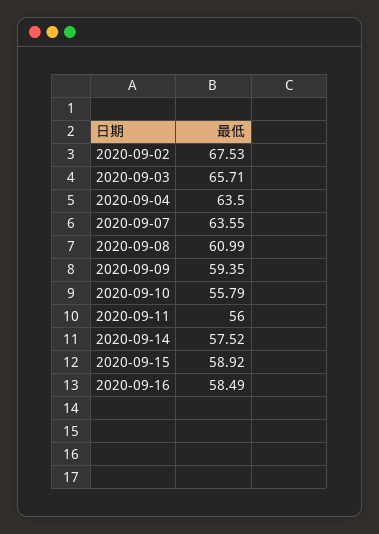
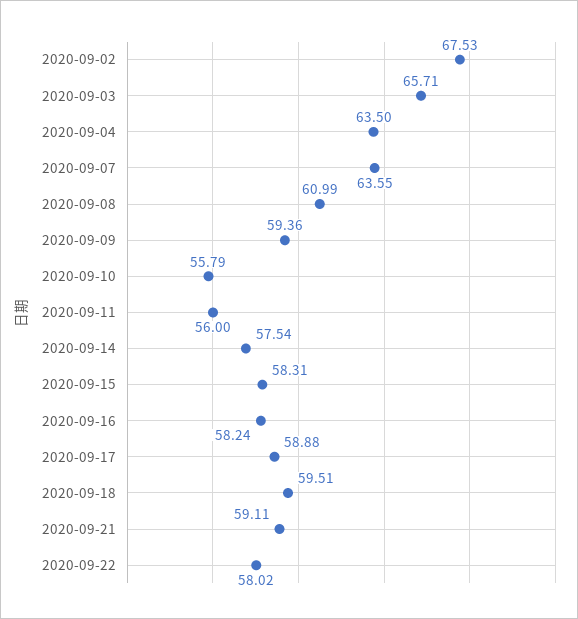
2020-09-09: 59.35 -> 59.36
2020-09-14: 57.52 -> 57.54
2020-09-15: 58.92 -> 58.31
2020-09-16: 58.49 -> 58.24
2020-09-17: none -> 58.88
2020-09-18: none -> 59.51
2020-09-21: none -> 59.11
2020-09-22: none -> 58.02

